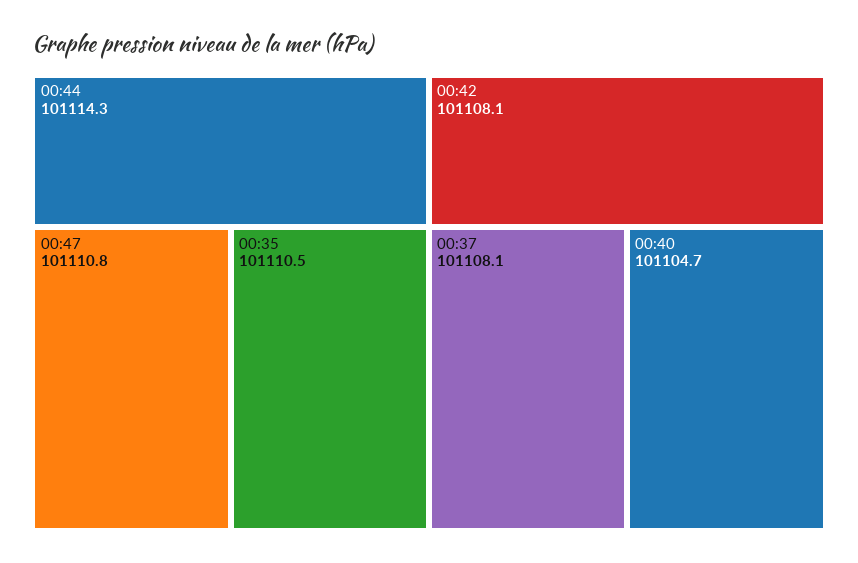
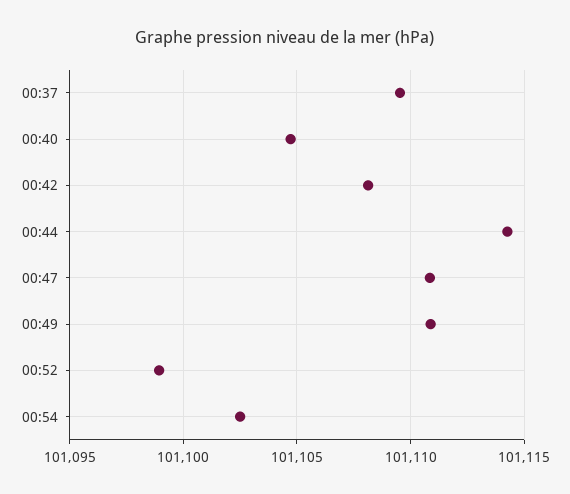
00:35: 101110.5 -> none
00:37: 101108.1 -> 101109.5
00:49: none -> 101111
00:52: none -> 101099
00:54: none -> 101102.5

